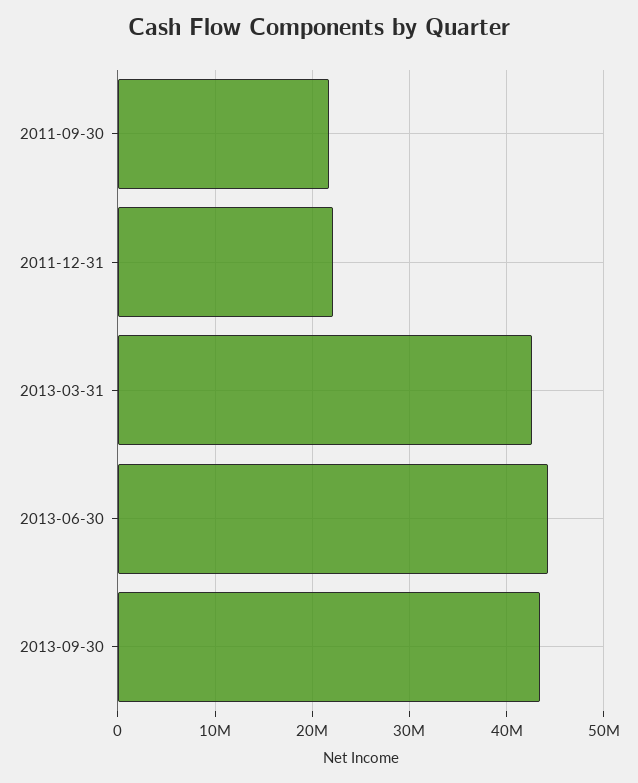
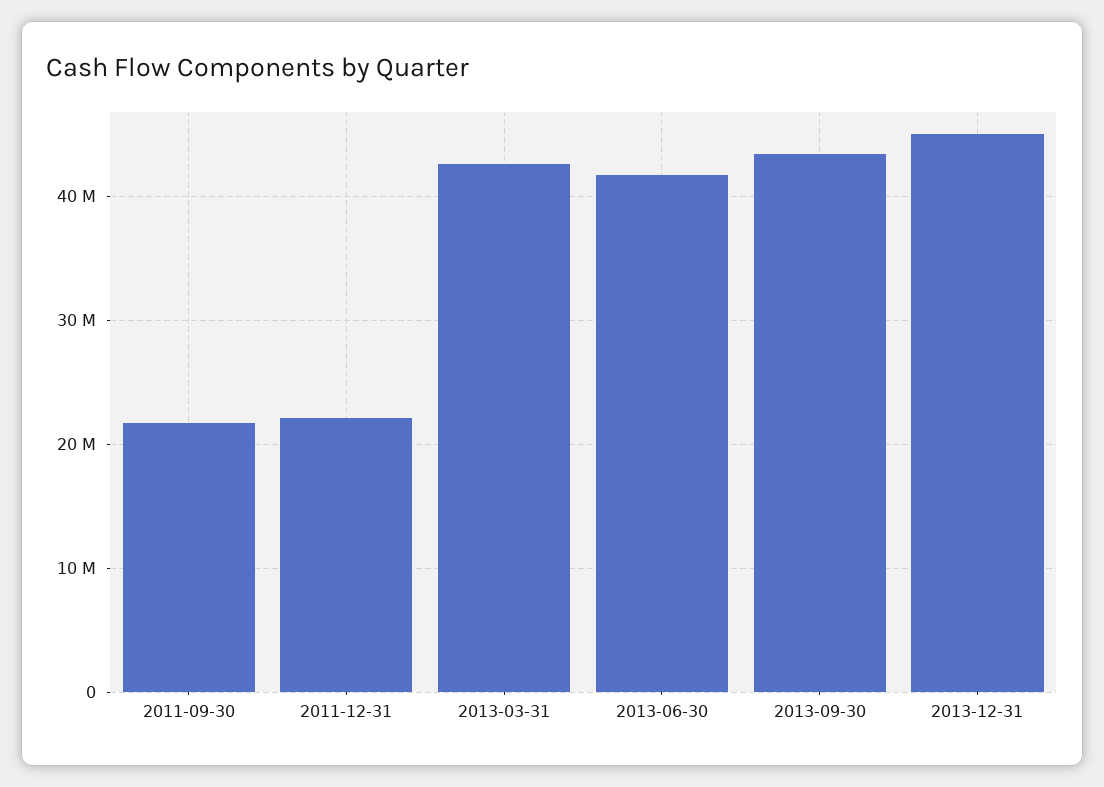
2013-06-30: 44000000 -> 42000000
2013-12-31: none -> 45000000

